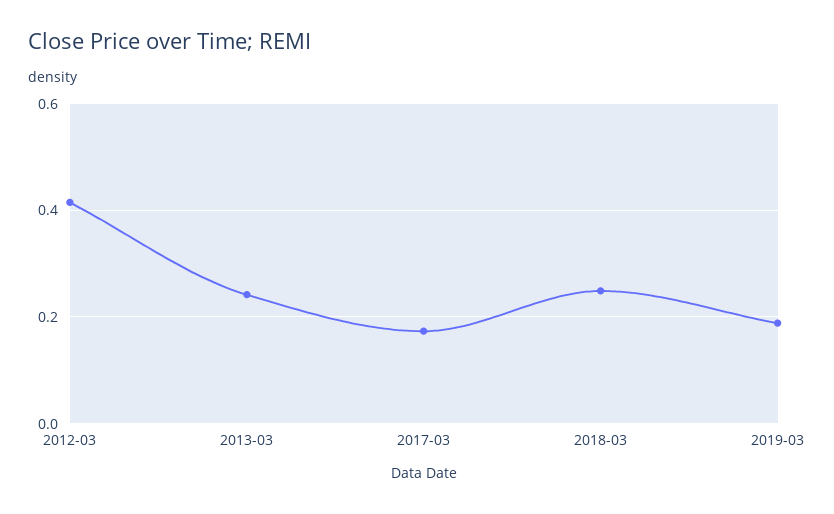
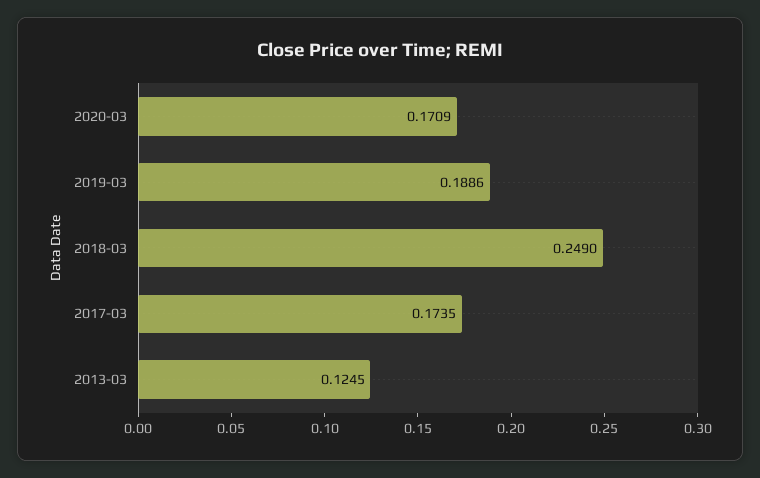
2012-03: 0.42 -> none
2013-03: 0.24 -> 0.1245
2020-03: none -> 0.1709

